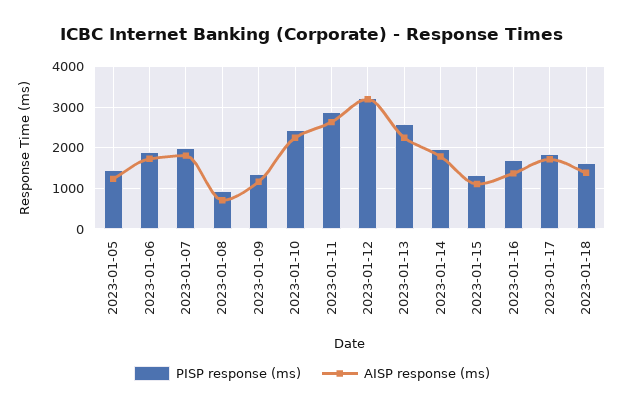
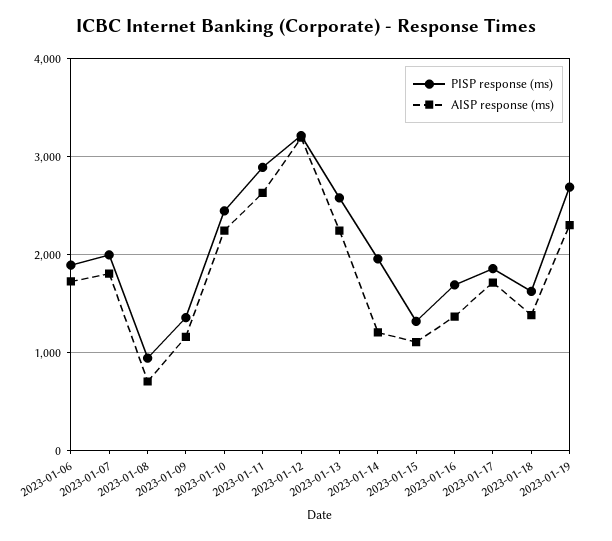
PISP response (ms), 2023-01-05: 1400 -> none
AISP response (ms), 2023-01-05: 1200 -> none
AISP response (ms), 2023-01-14: 1800 -> 1200
PISP response (ms), 2023-01-19: none -> 2700
AISP response (ms), 2023-01-19: none -> 2300

